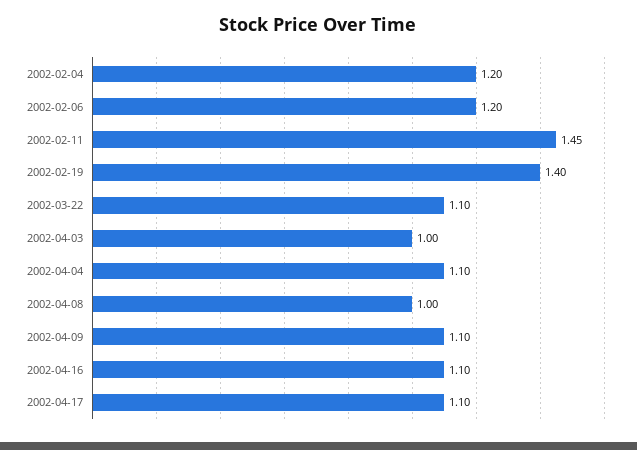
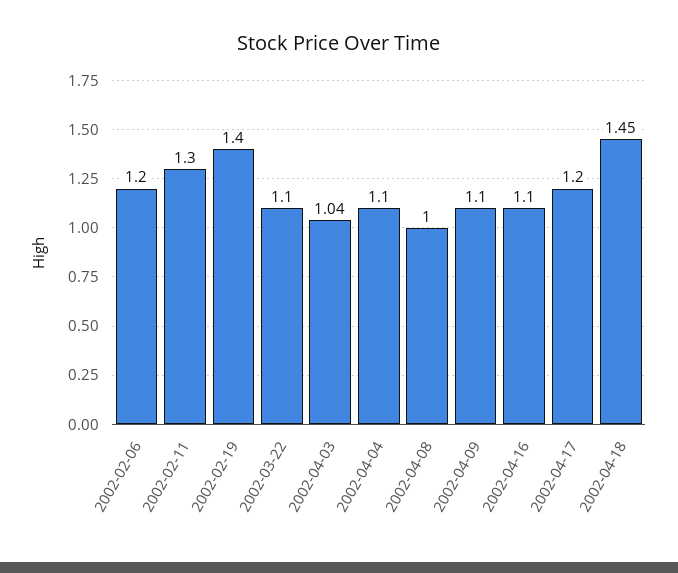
2002-02-04: 1.2 -> none
2002-02-11: 1.45 -> 1.3
2002-04-03: 1 -> 1.04
2002-04-17: 1.1 -> 1.2
2002-04-18: none -> 1.45

